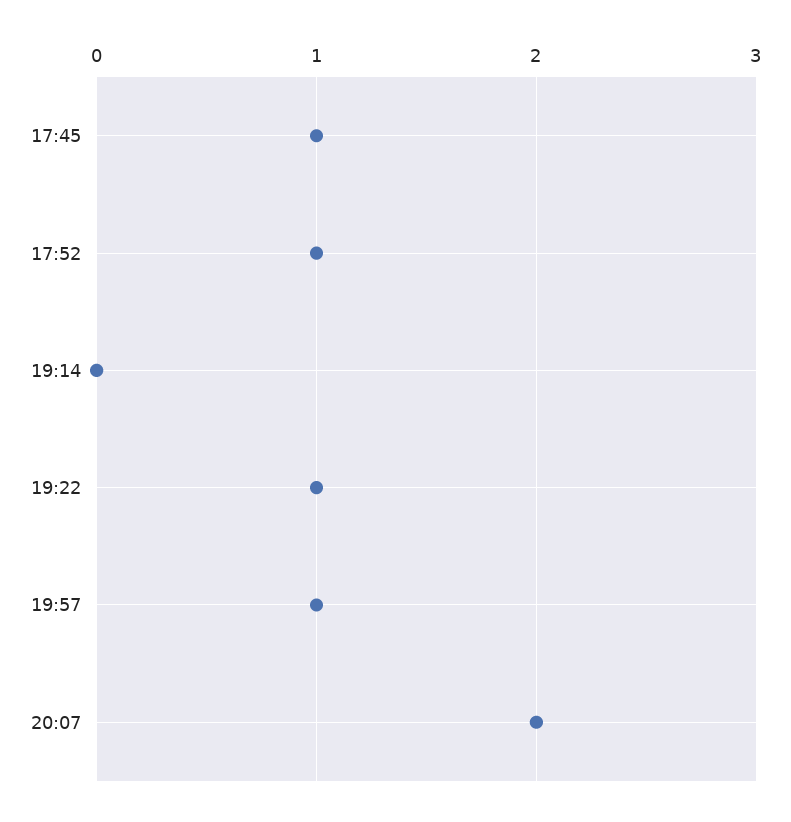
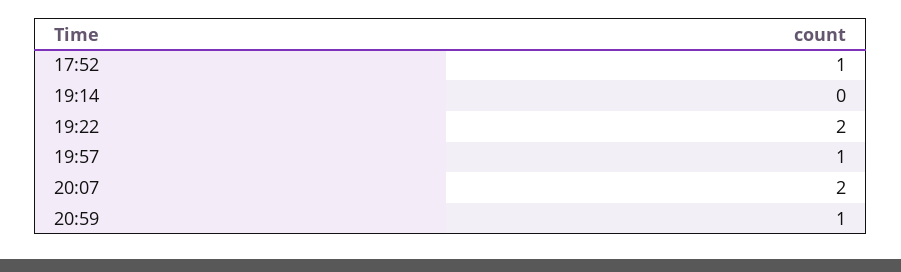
17:45: 1 -> none
19:22: 1 -> 2
20:59: none -> 1

